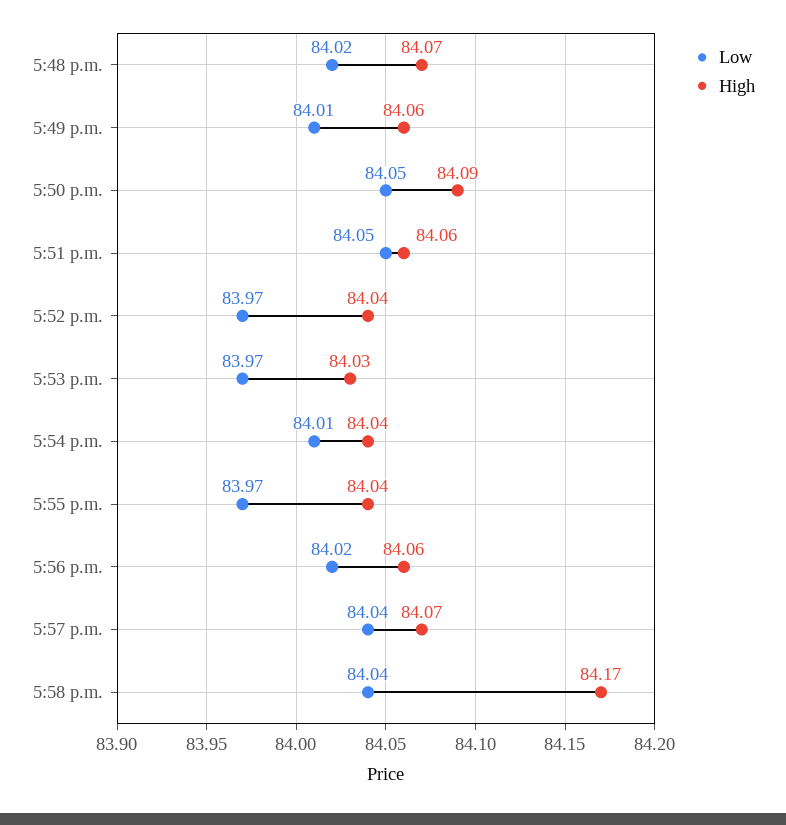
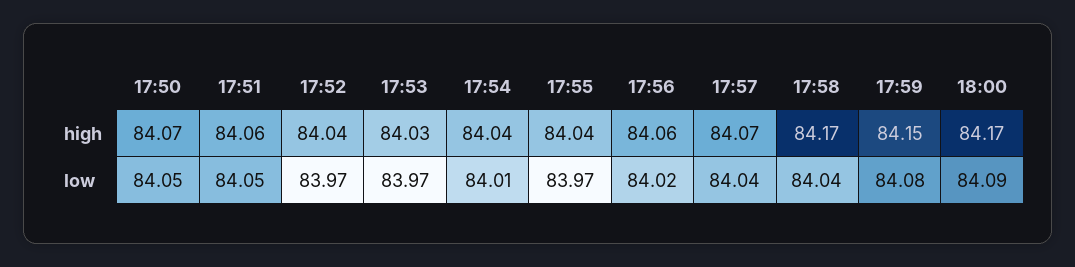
Low, 5:48 p.m.: 84.02 -> none
High, 5:48 p.m.: 84.07 -> none
Low, 5:49 p.m.: 84.01 -> none
High, 5:49 p.m.: 84.06 -> none
High, 5:50 p.m.: 84.09 -> 84.07
High, 17:59: none -> 84.15
High, 18:00: none -> 84.17
Low, 17:59: none -> 84.08
Low, 18:00: none -> 84.09

